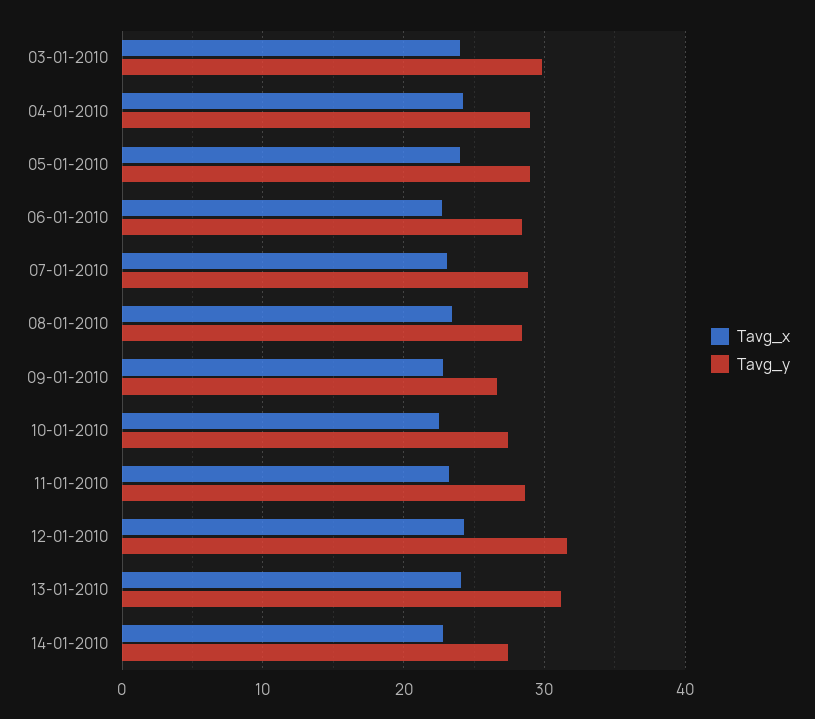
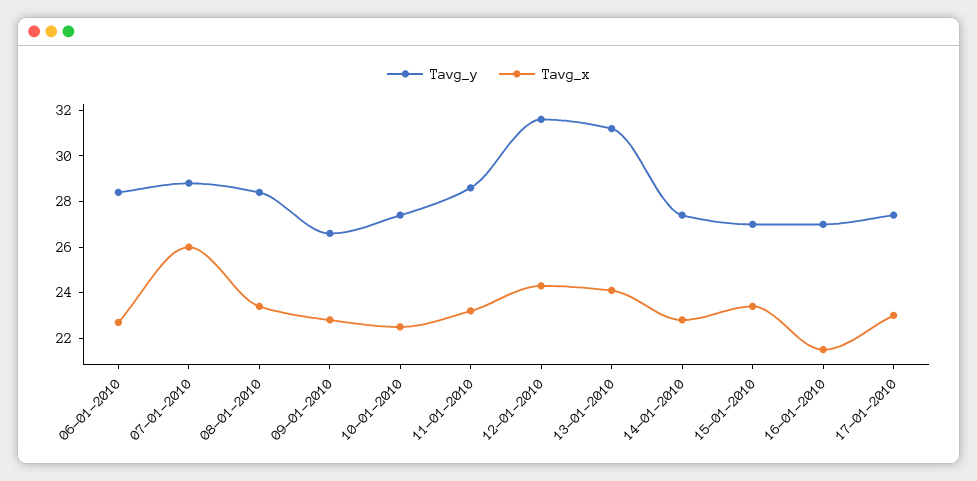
Tavg_x, 03-01-2010: 24 -> none
Tavg_y, 03-01-2010: 30 -> none
Tavg_x, 04-01-2010: 24 -> none
Tavg_y, 04-01-2010: 29 -> none
Tavg_x, 05-01-2010: 24 -> none
Tavg_y, 05-01-2010: 29 -> none
Tavg_x, 07-01-2010: 23 -> 26
Tavg_y, 15-01-2010: none -> 27
Tavg_x, 15-01-2010: none -> 23.5
Tavg_y, 16-01-2010: none -> 27
Tavg_x, 16-01-2010: none -> 21.5
Tavg_y, 17-01-2010: none -> 27.5
Tavg_x, 17-01-2010: none -> 23

